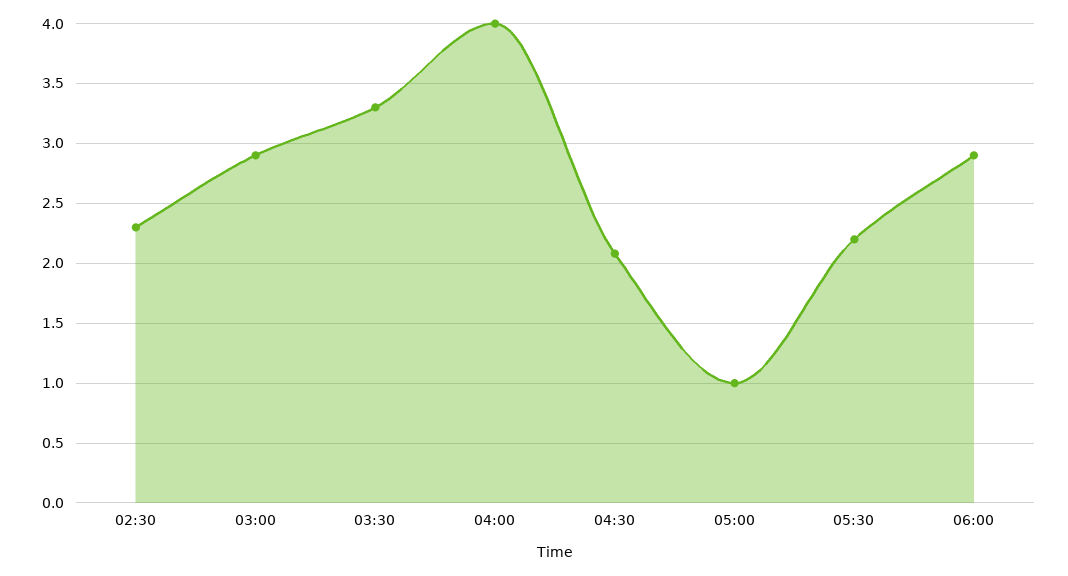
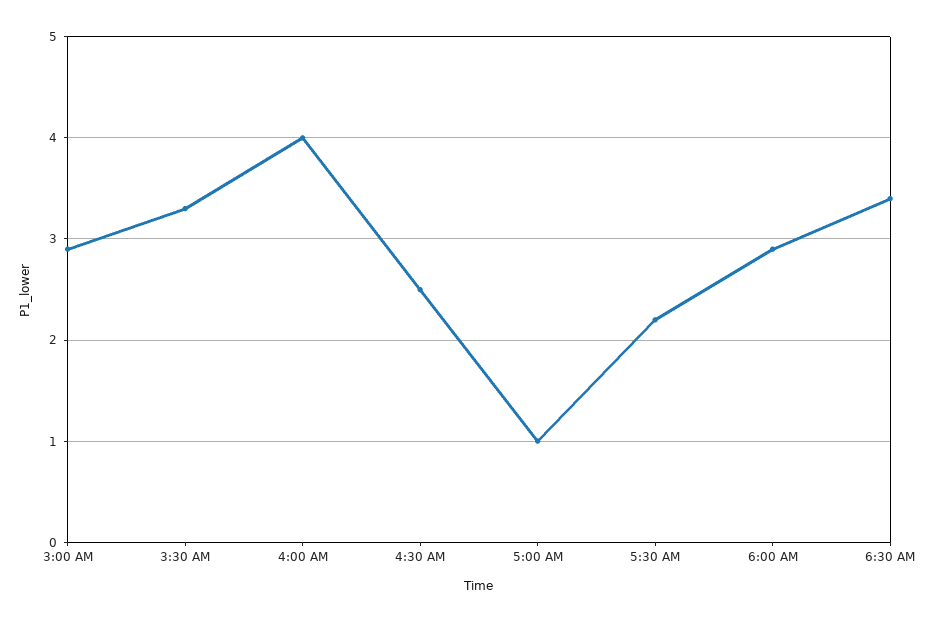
02:30: 2.3 -> none
04:30: 2.1 -> 2.5
6:30 AM: none -> 3.4

